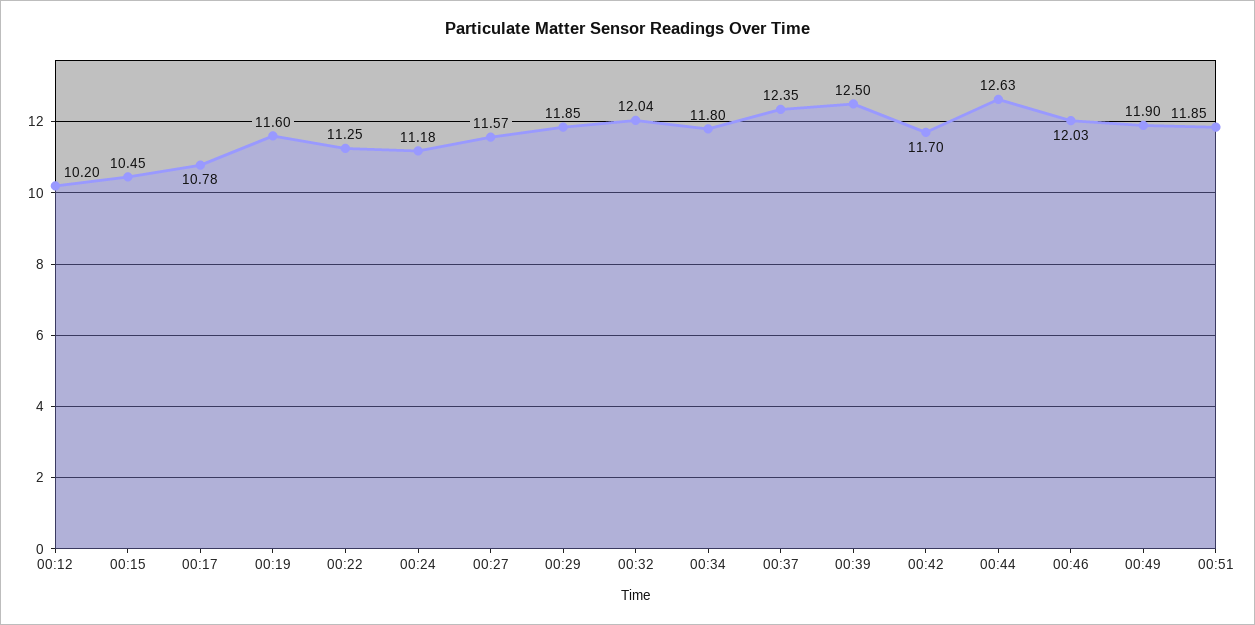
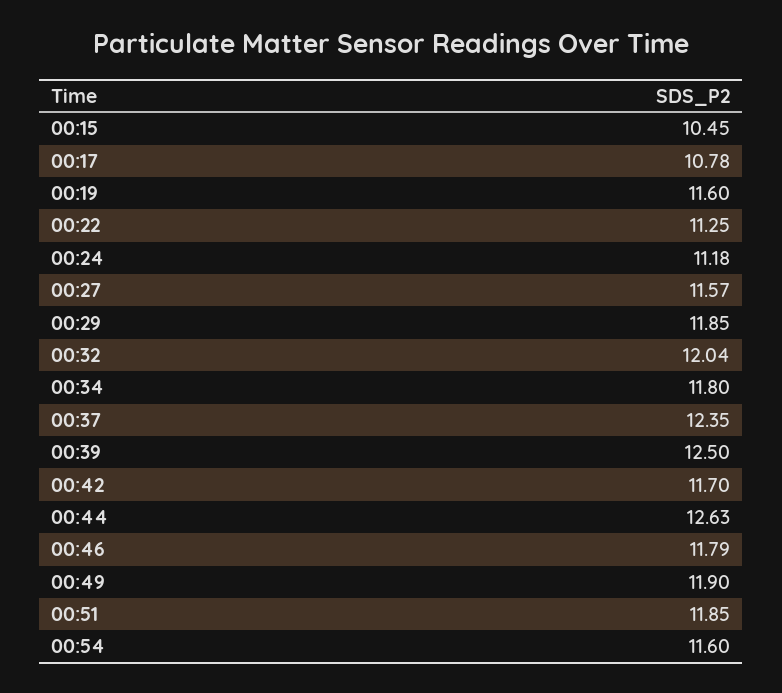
00:12: 10.2 -> none
00:46: 12.03 -> 11.79
00:54: none -> 11.6

